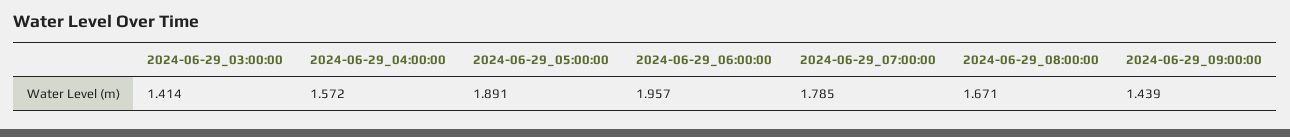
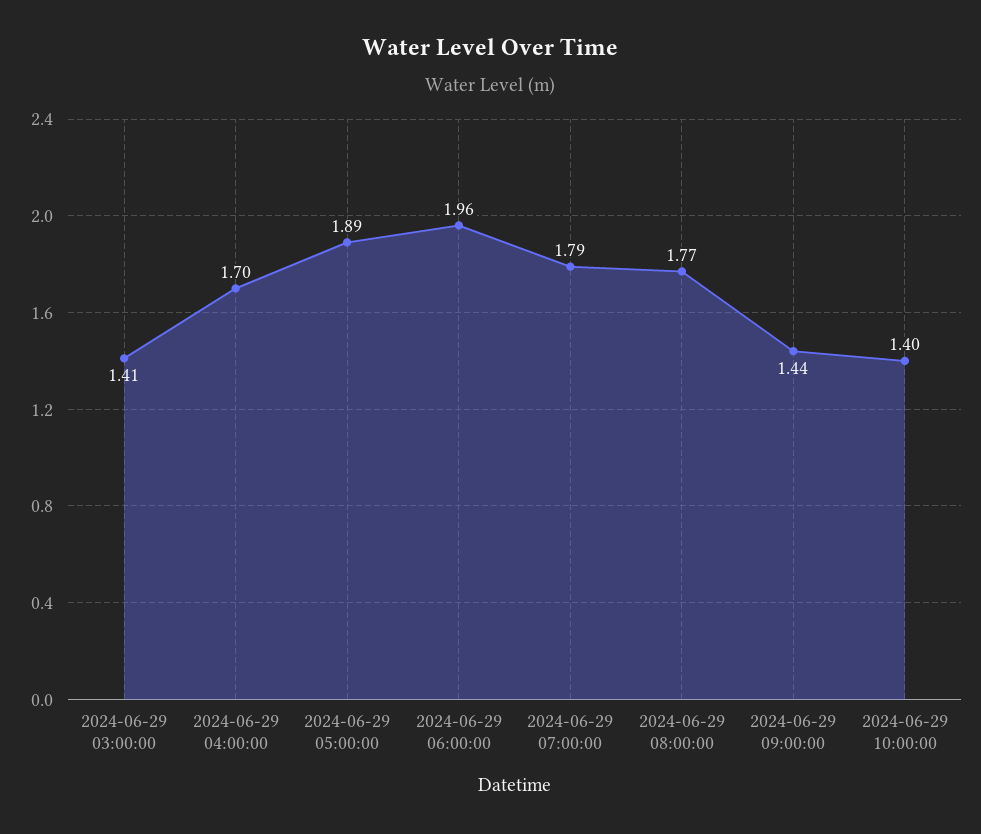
2024-06-29_04:00:00: 1.572 -> 1.7
2024-06-29_08:00:00: 1.671 -> 1.77
2024-06-29 10:00:00: none -> 1.4

